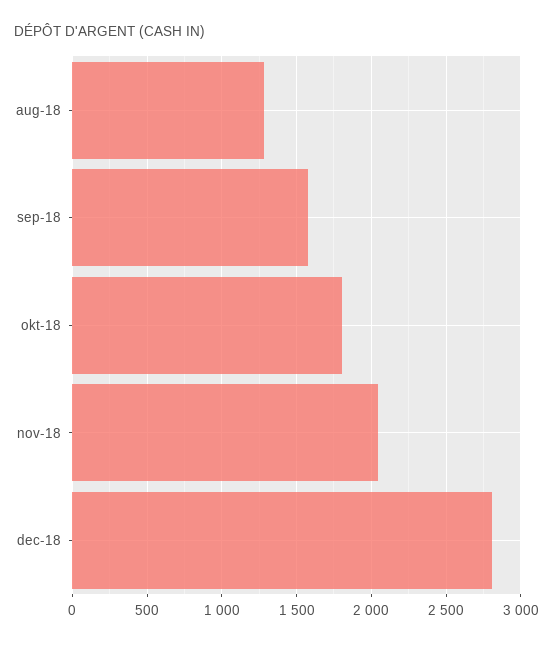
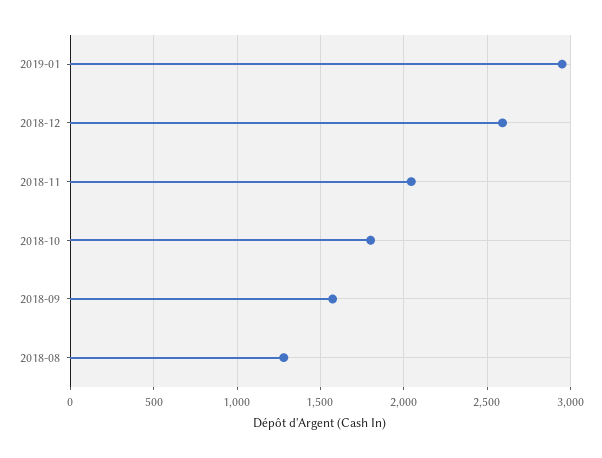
dec-18: 2800 -> 2600
2019-01: none -> 2950

